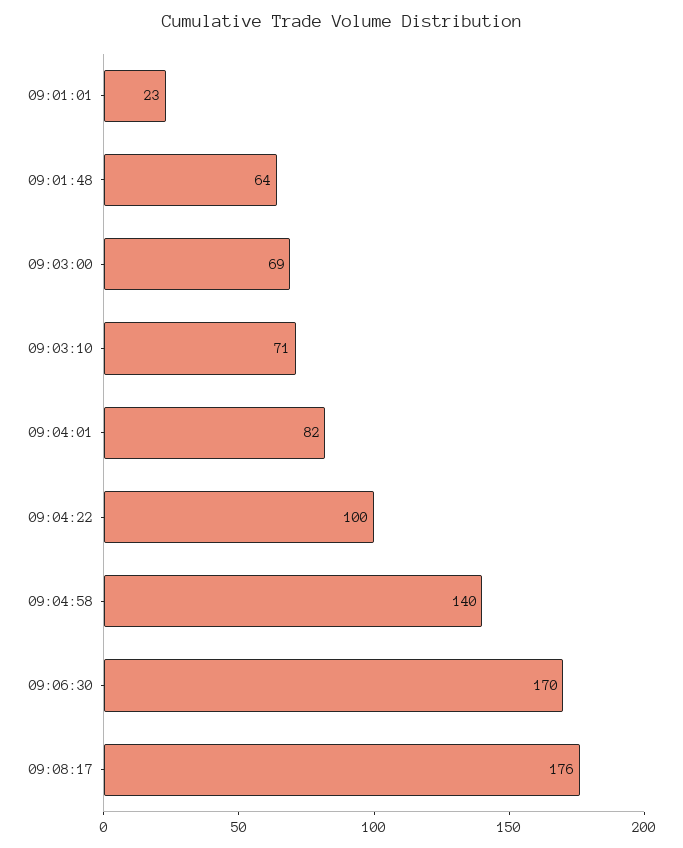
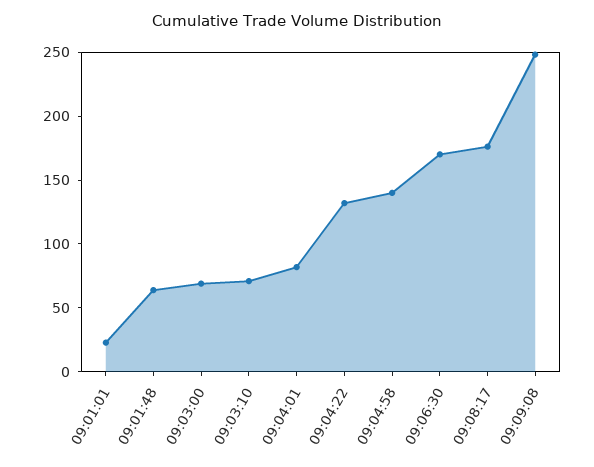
09:04:22: 100 -> 130
09:09:08: none -> 250

